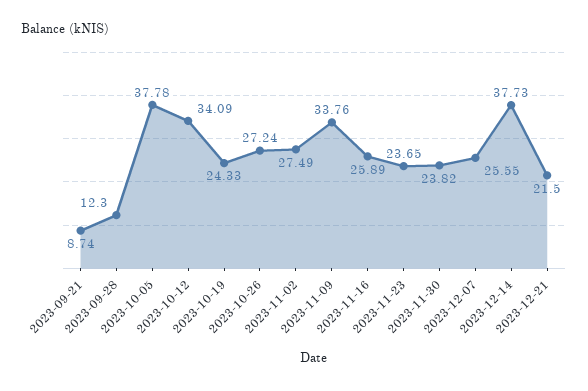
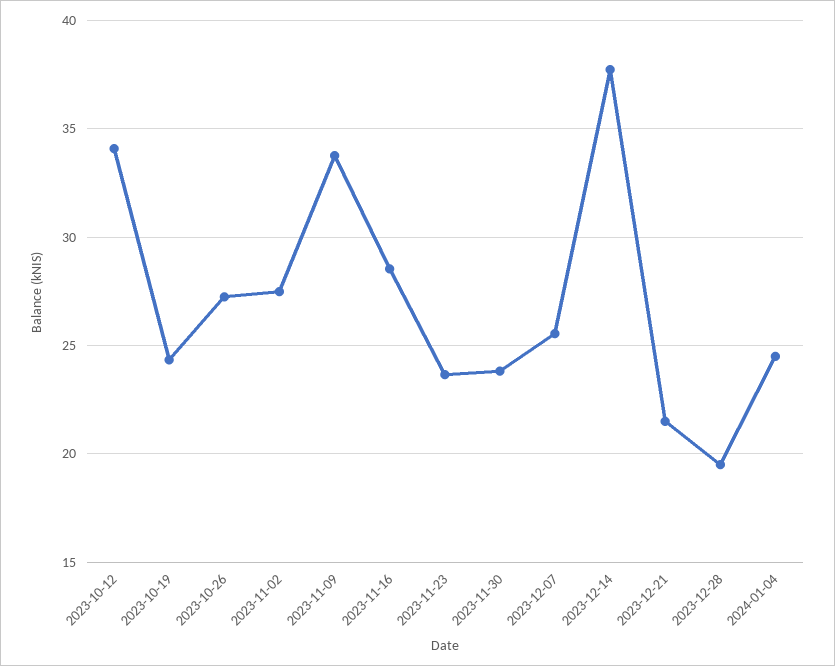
2023-09-21: 8.74 -> none
2023-09-28: 12.3 -> none
2023-10-05: 37.78 -> none
2023-11-16: 25.89 -> 28.5
2023-12-28: none -> 19.5
2024-01-04: none -> 24.5

